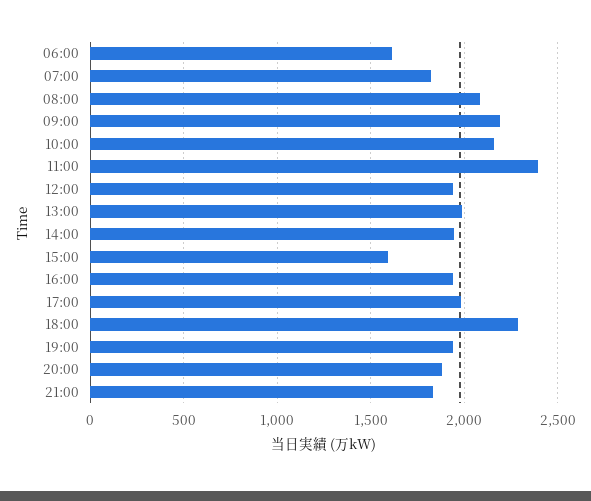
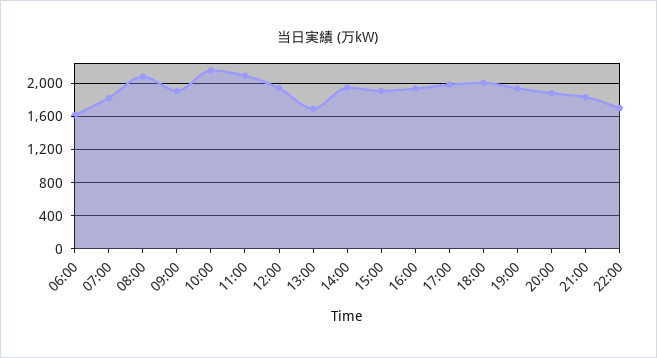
09:00: 2200 -> 1900
11:00: 2400 -> 2100
13:00: 2000 -> 1700
15:00: 1600 -> 1900
18:00: 2300 -> 2000
22:00: none -> 1700

